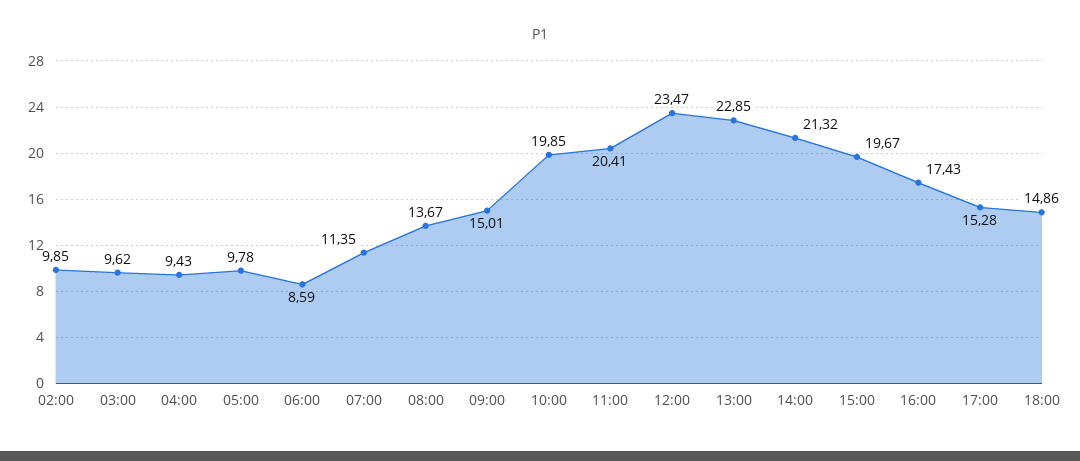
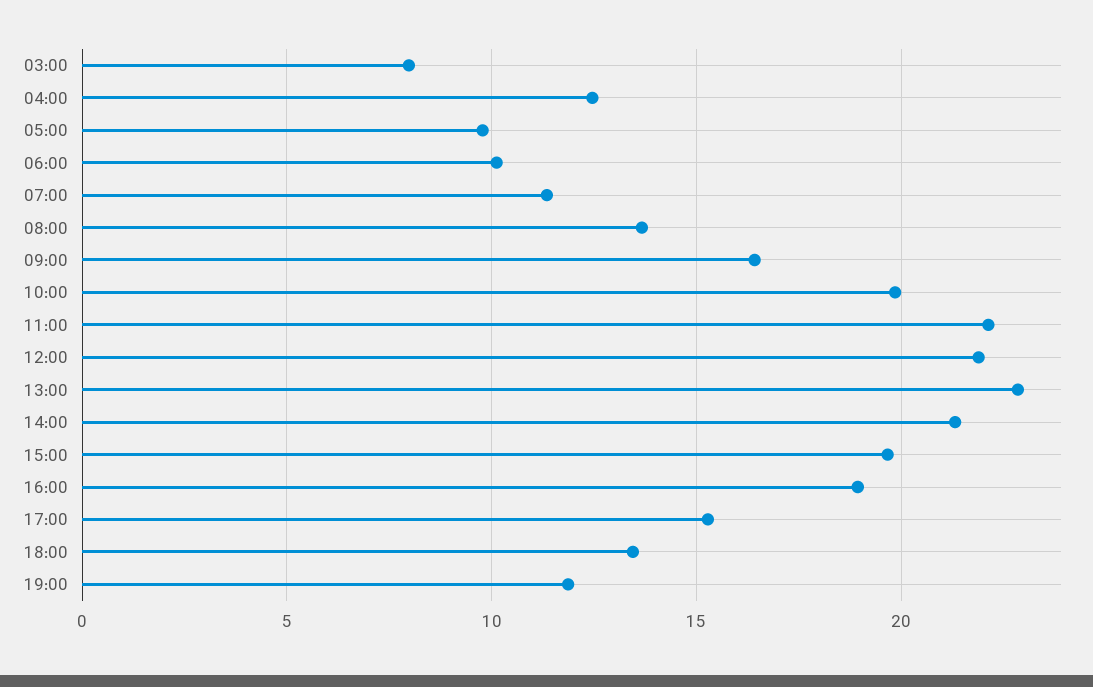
02:00: 9.85 -> none
03:00: 9.62 -> 8
04:00: 9.43 -> 12.5
06:00: 8.59 -> 10
09:00: 15.01 -> 16.5
11:00: 20.41 -> 22
12:00: 23.47 -> 22
16:00: 17.43 -> 19
18:00: 14.86 -> 13.5
19:00: none -> 12

